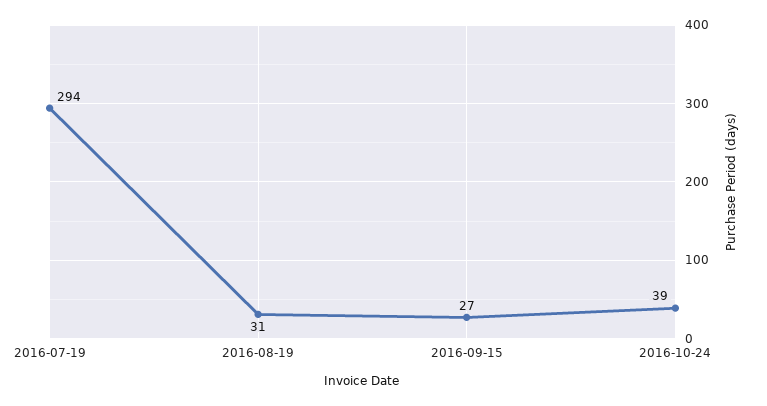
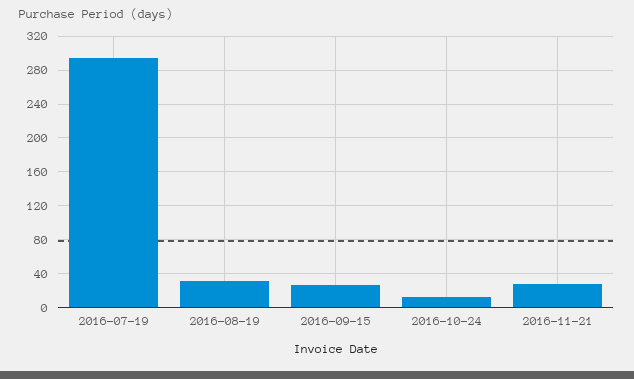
2016-10-24: 39 -> 10
2016-11-21: none -> 30

